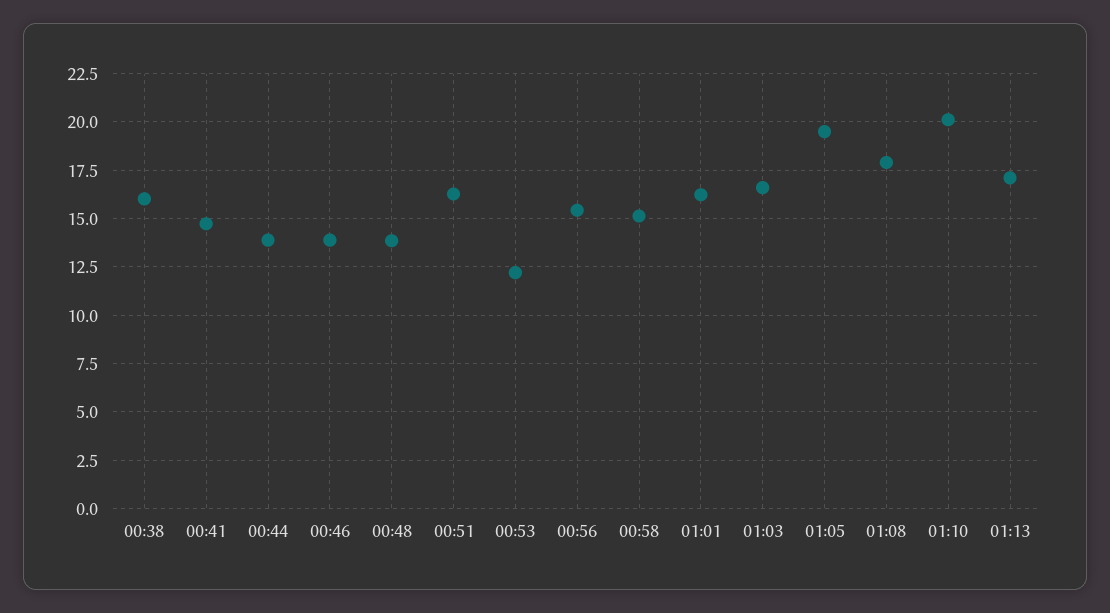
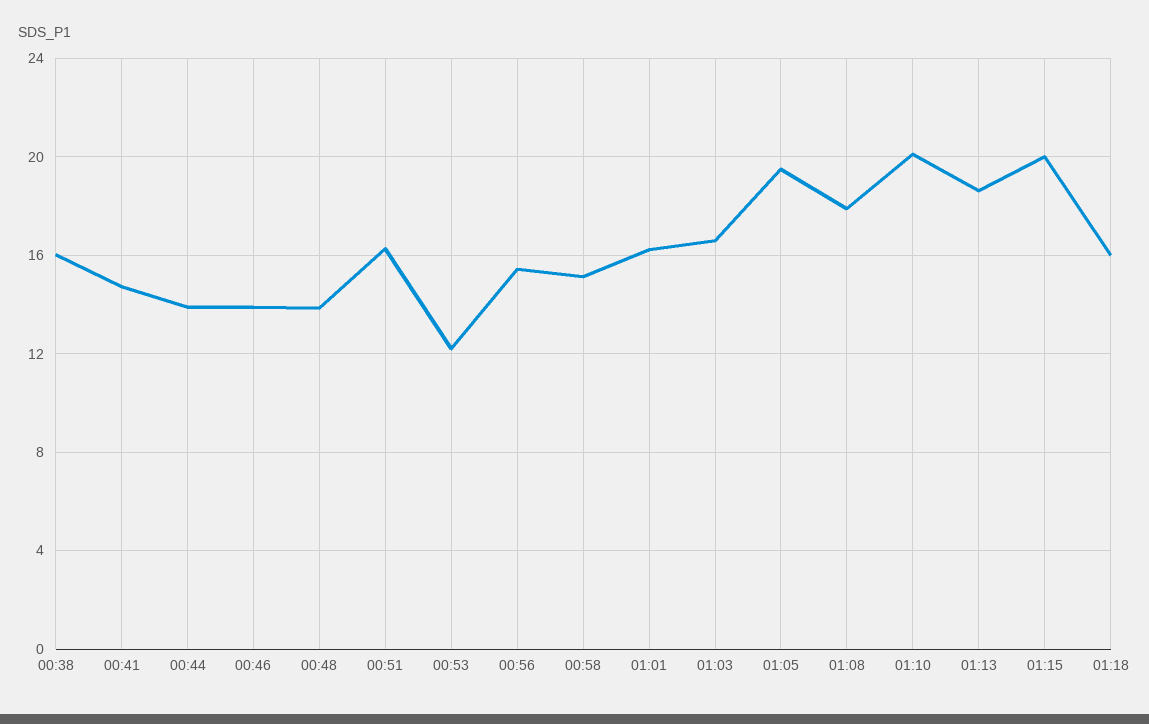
01:13: 17 -> 18.5
01:15: none -> 20
01:18: none -> 16

